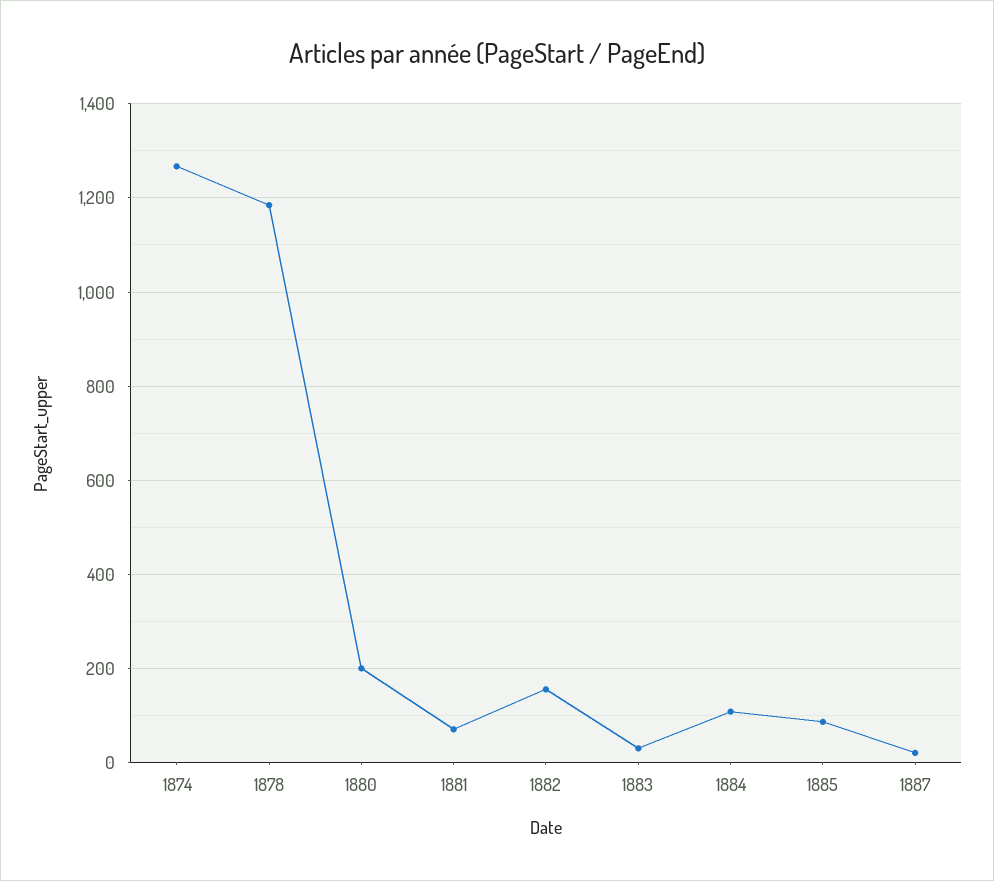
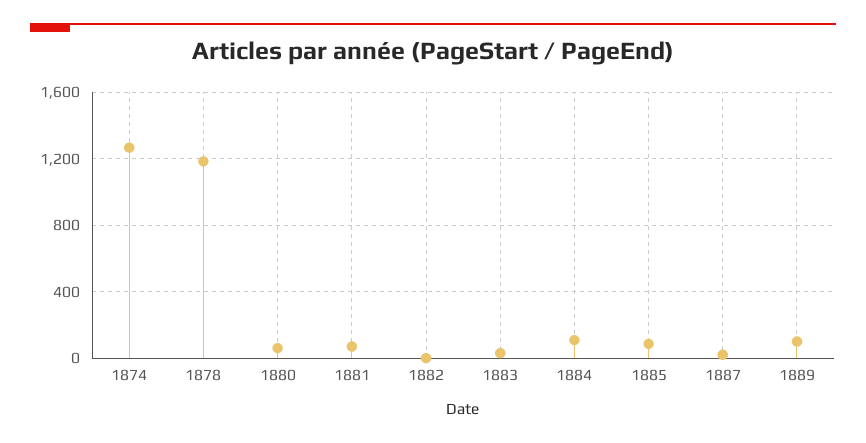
1880: 200 -> 50
1882: 160 -> 0
1889: none -> 100

